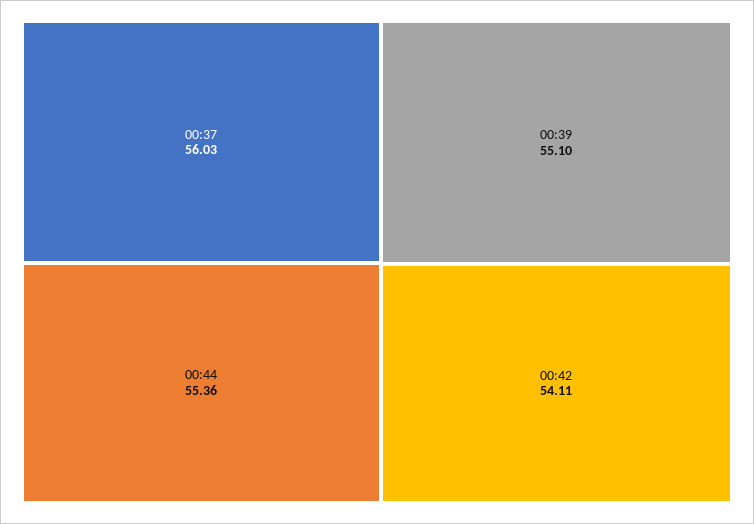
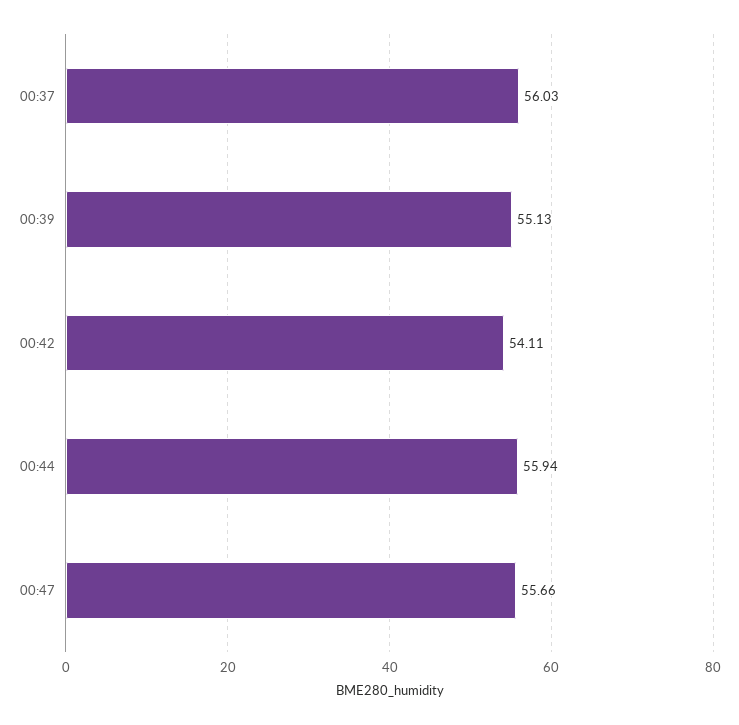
00:44: 55.36 -> 55.94
00:39: 55.1 -> 55.13
00:47: none -> 55.66

